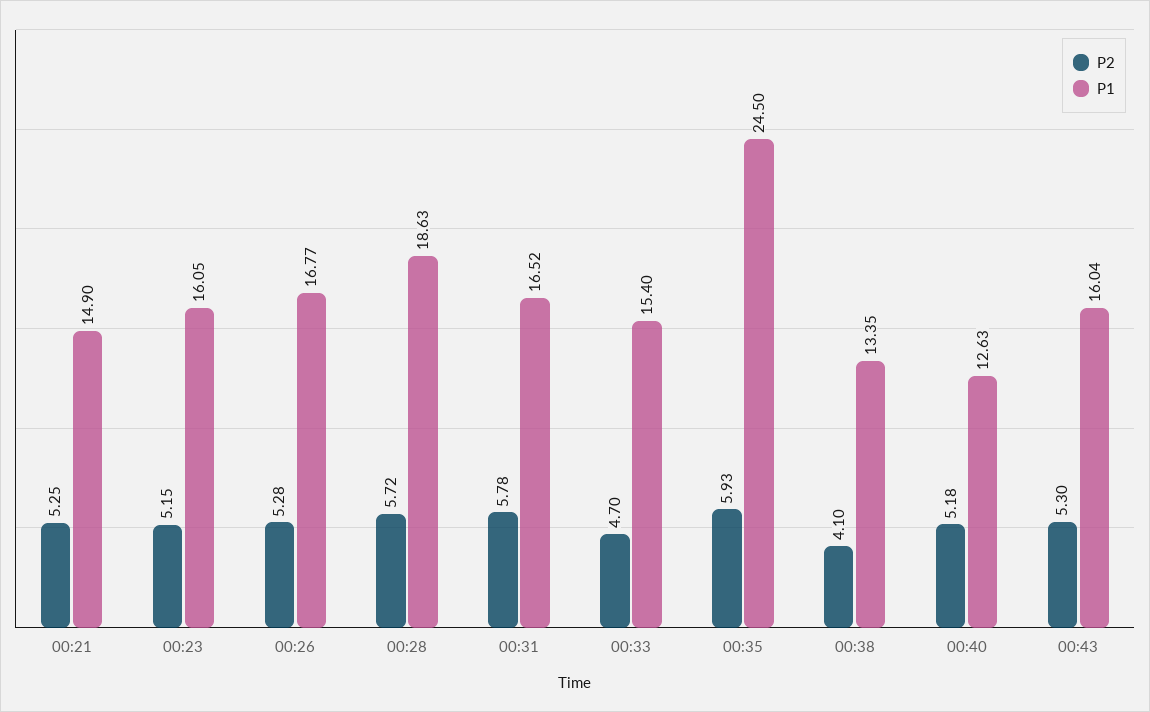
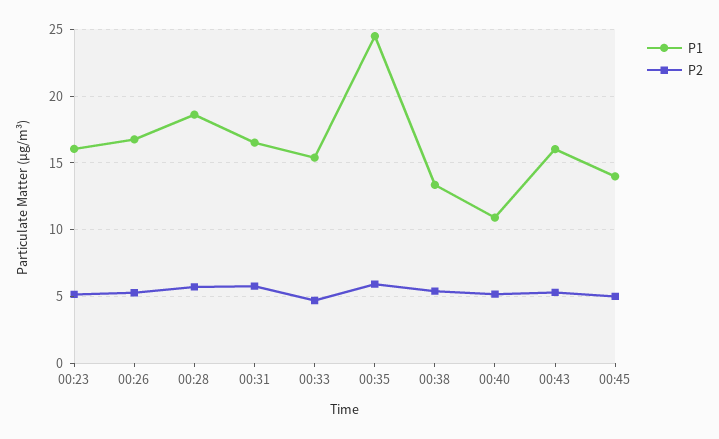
P2, 00:21: 5.25 -> none
P1, 00:21: 14.9 -> none
P2, 00:38: 4.1 -> 5.5
P1, 00:40: 12.63 -> 11
P1, 00:45: none -> 14
P2, 00:45: none -> 5

